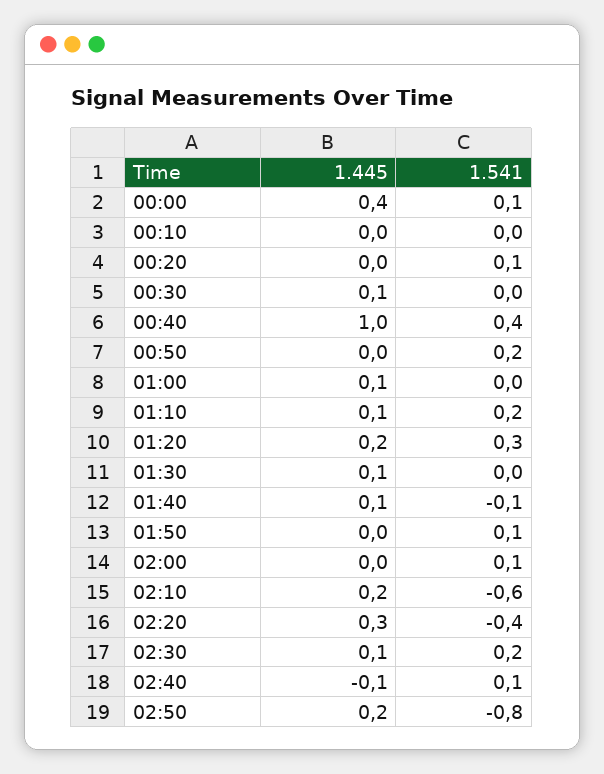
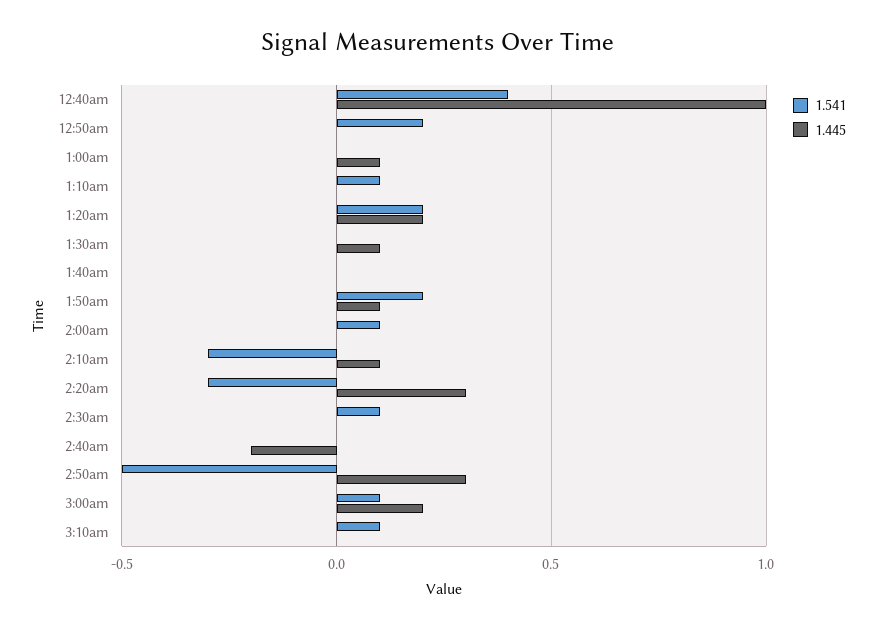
1.445, 00:00: 0.4 -> none
1.541, 00:00: 0.1 -> none
1.445, 00:10: 0 -> none
1.541, 00:10: 0 -> none
1.445, 00:20: 0 -> none
1.541, 00:20: 0.1 -> none
1.445, 00:30: 0.1 -> none
1.541, 00:30: 0 -> none
1.445, 01:10: 0.1 -> 0
1.541, 01:10: 0.2 -> 0.1
1.541, 01:20: 0.3 -> 0.2
1.445, 01:40: 0.1 -> 0
1.541, 01:40: -0.1 -> 0
1.445, 01:50: 0 -> 0.1
1.541, 01:50: 0.1 -> 0.2
1.445, 02:10: 0.2 -> 0.1
1.541, 02:10: -0.6 -> -0.3
1.541, 02:20: -0.4 -> -0.3
1.445, 02:30: 0.1 -> 0
1.541, 02:30: 0.2 -> 0.1
1.445, 02:40: -0.1 -> -0.2
1.541, 02:40: 0.1 -> 0
1.445, 02:50: 0.2 -> 0.3
1.541, 02:50: -0.8 -> -0.5
1.541, 3:00am: none -> 0.1
1.445, 3:00am: none -> 0.2
1.541, 3:10am: none -> 0.1
1.445, 3:10am: none -> 0

